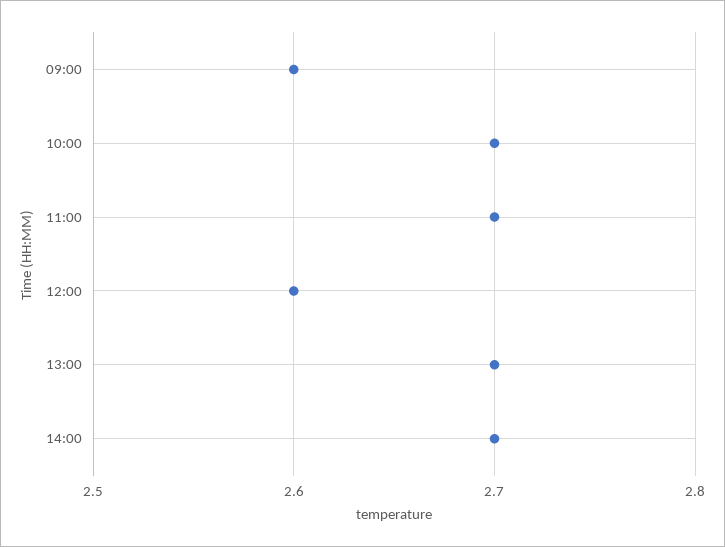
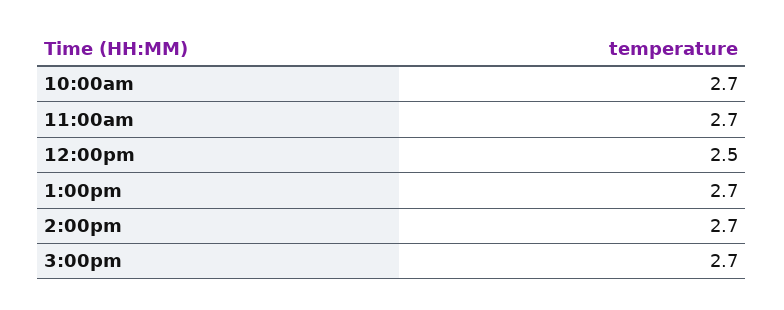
09:00: 2.6 -> none
12:00: 2.6 -> 2.5
3:00pm: none -> 2.7

